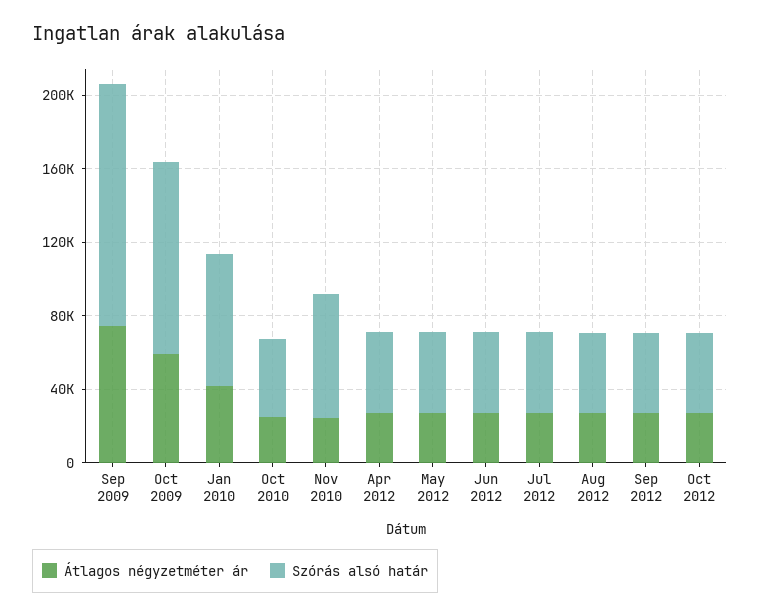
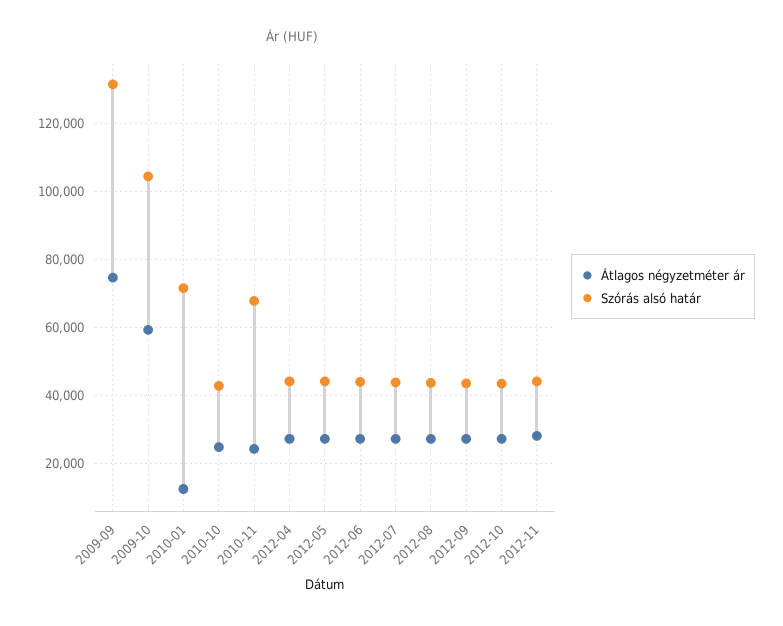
Átlagos négyzetméter ár, Jan 2010: 40000 -> 12000
Átlagos négyzetméter ár, 2012-11: none -> 28000
Szórás alsó határ, 2012-11: none -> 44000

